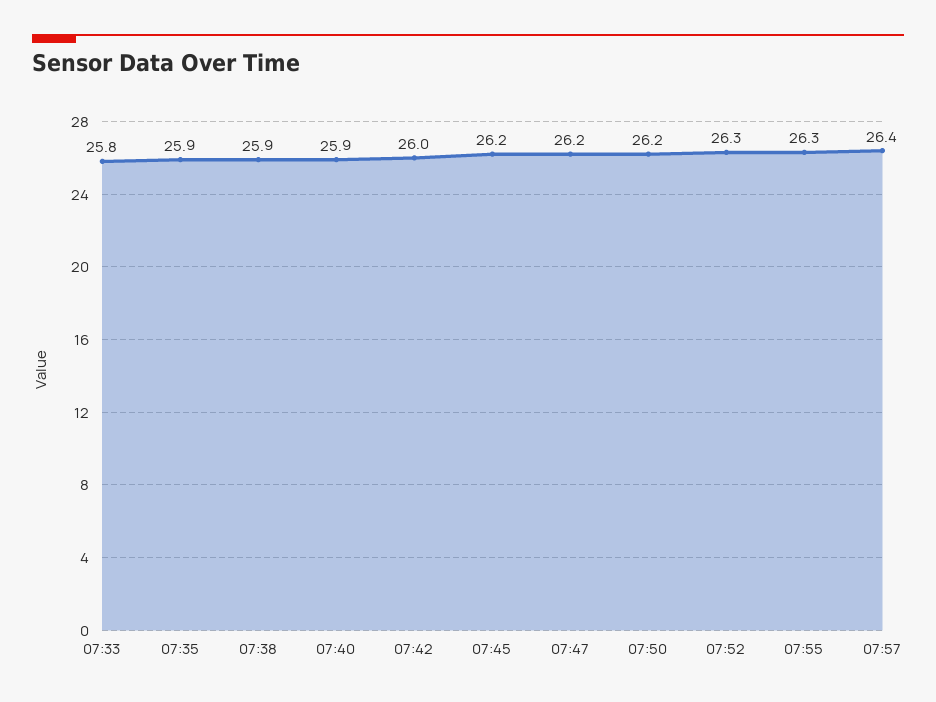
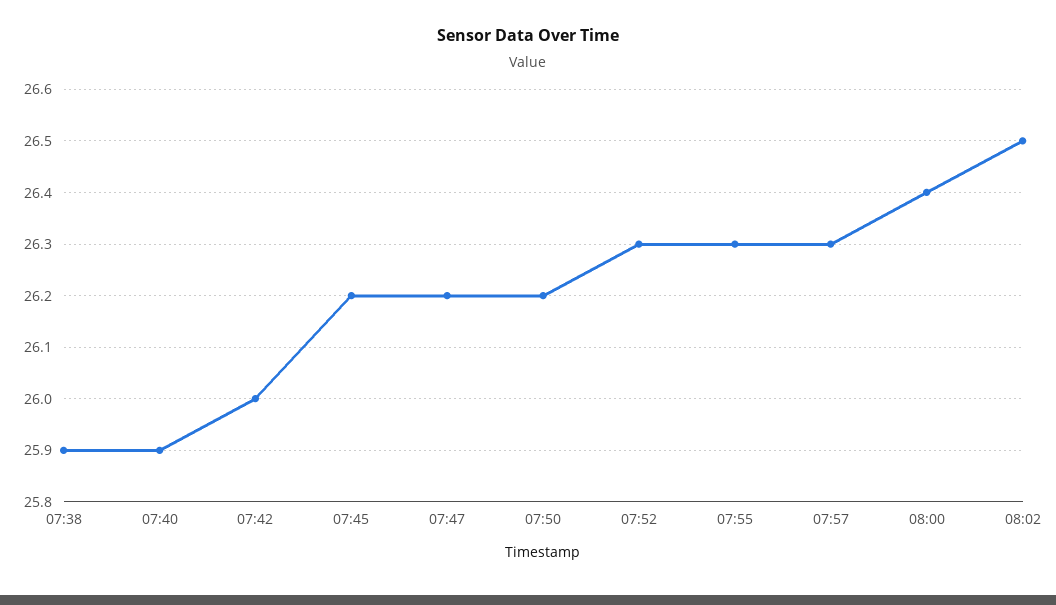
07:33: 25.8 -> none
07:35: 25.9 -> none
07:57: 26.4 -> 26.3
08:00: none -> 26.4
08:02: none -> 26.5

